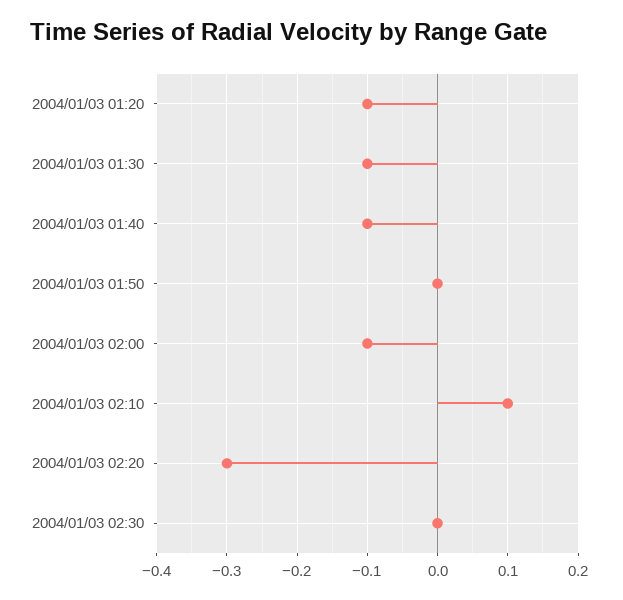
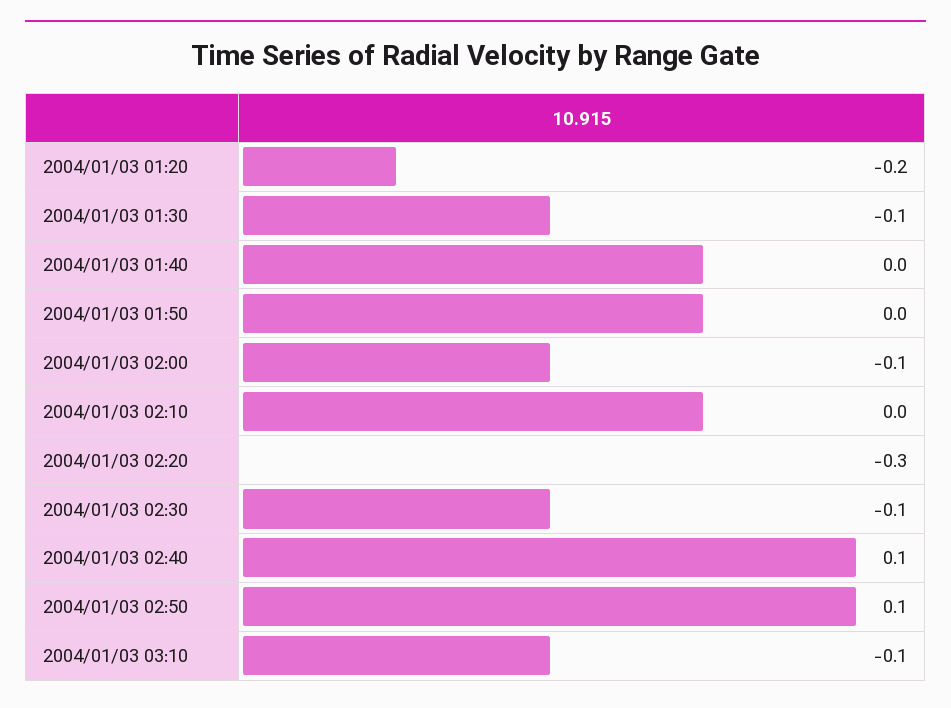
2004/01/03 01:20: -0.1 -> -0.2
2004/01/03 01:40: -0.1 -> 0
2004/01/03 02:10: 0.1 -> 0
2004/01/03 02:30: 0 -> -0.1
2004/01/03 02:40: none -> 0.1
2004/01/03 02:50: none -> 0.1
2004/01/03 03:10: none -> -0.1

